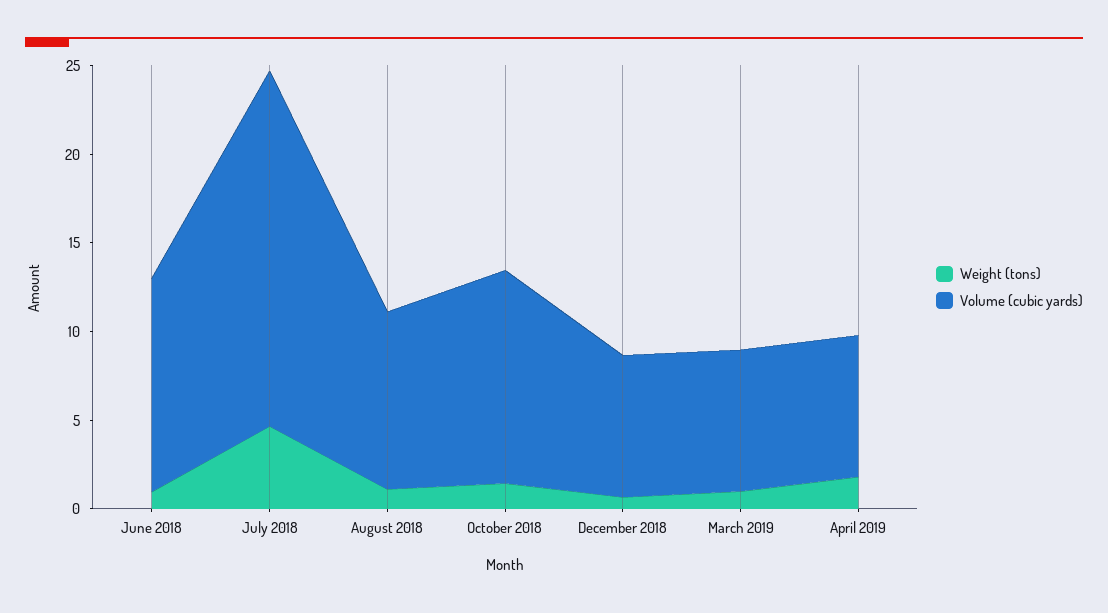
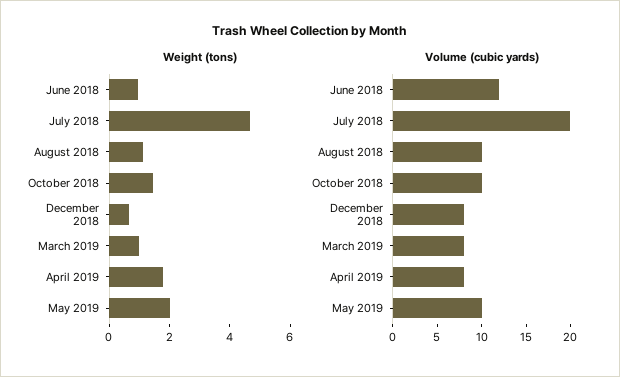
Volume (cubic yards), October 2018: 12 -> 10
Weight (tons), May 2019: none -> 2
Volume (cubic yards), May 2019: none -> 10

